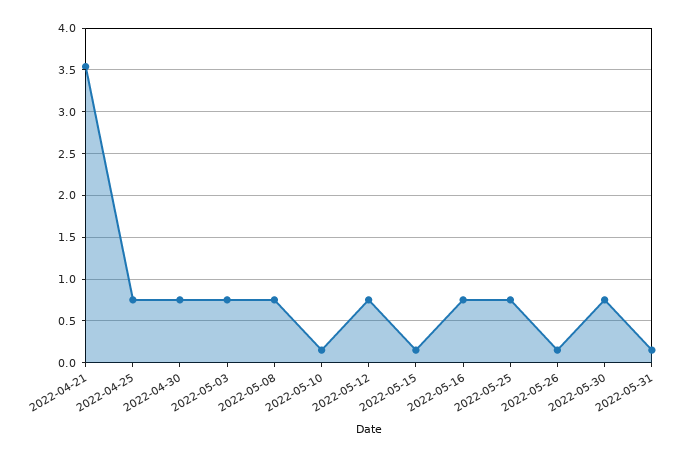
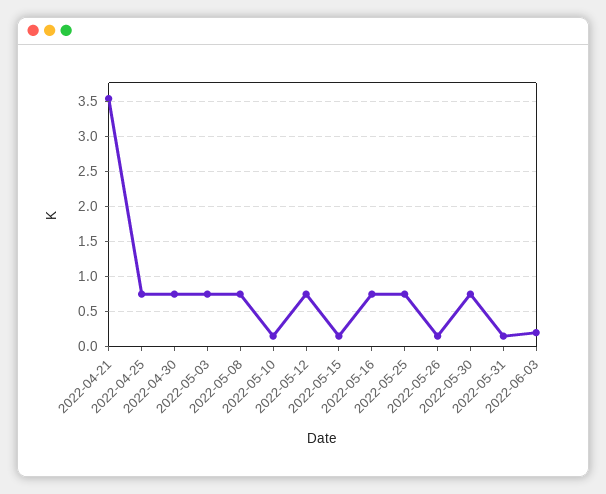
2022-06-03: none -> 0.2

